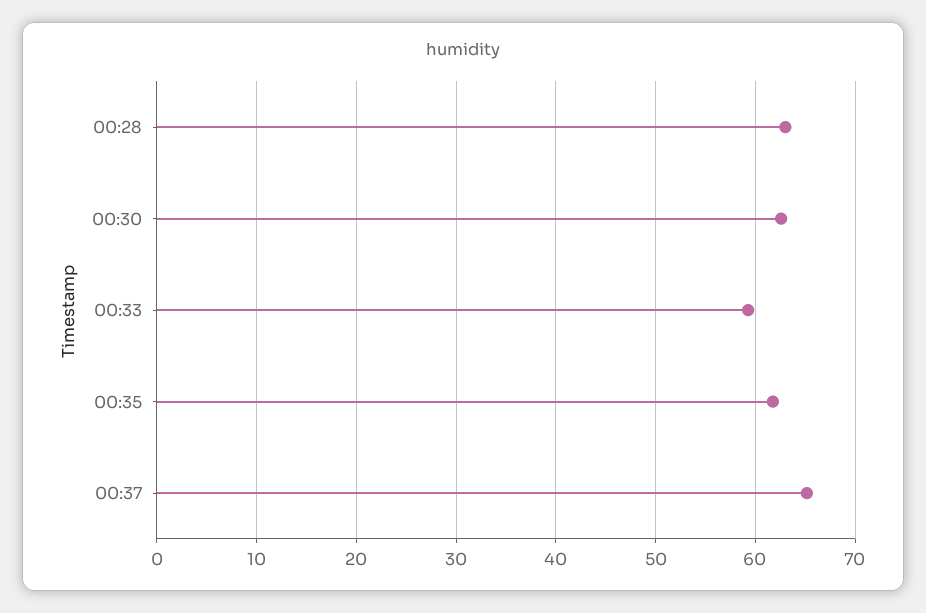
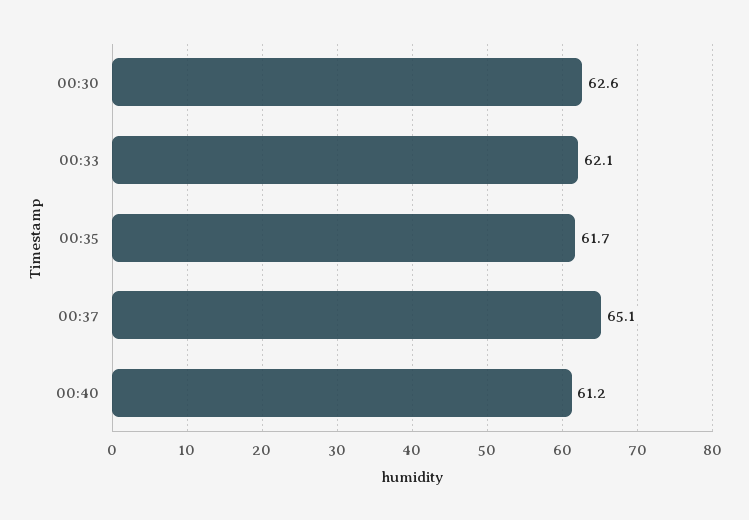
00:28: 63 -> none
00:33: 59 -> 62.1
00:40: none -> 61.2

